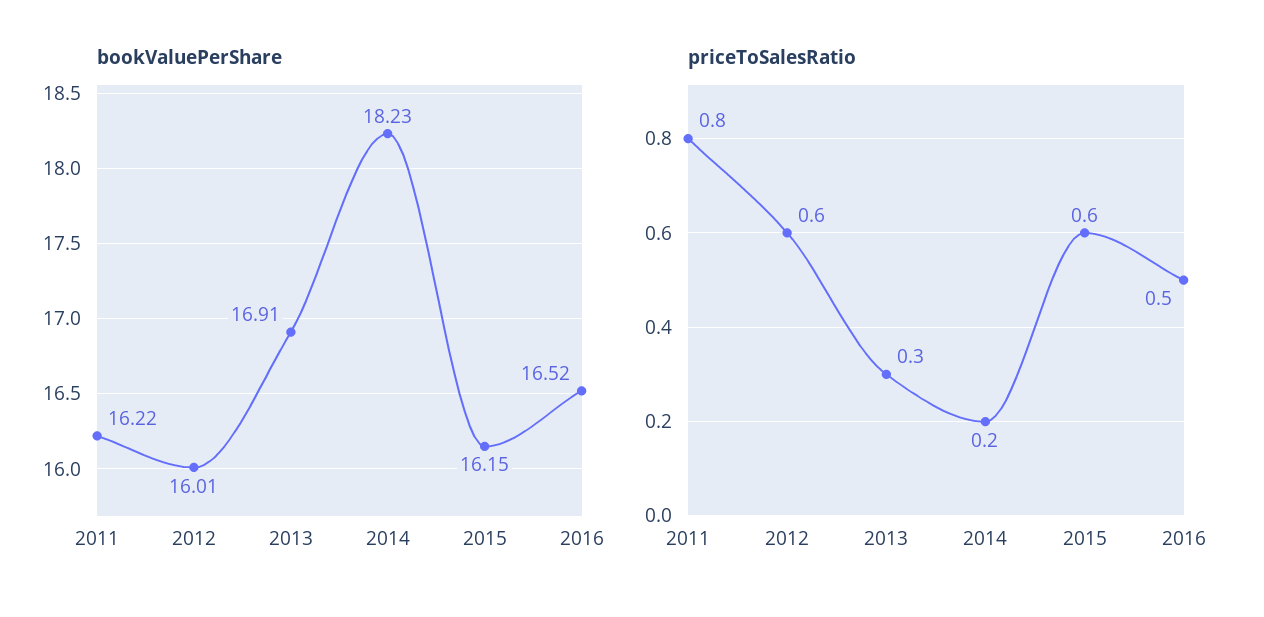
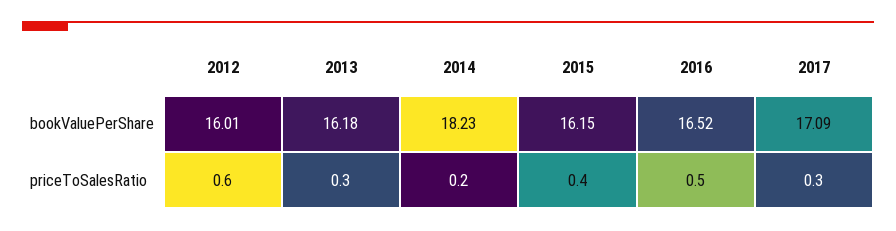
bookValuePerShare, 2011: 16.22 -> none
bookValuePerShare, 2013: 16.91 -> 16.18
priceToSalesRatio, 2011: 0.8 -> none
priceToSalesRatio, 2015: 0.6 -> 0.4
bookValuePerShare, 2017: none -> 17.09
priceToSalesRatio, 2017: none -> 0.3

